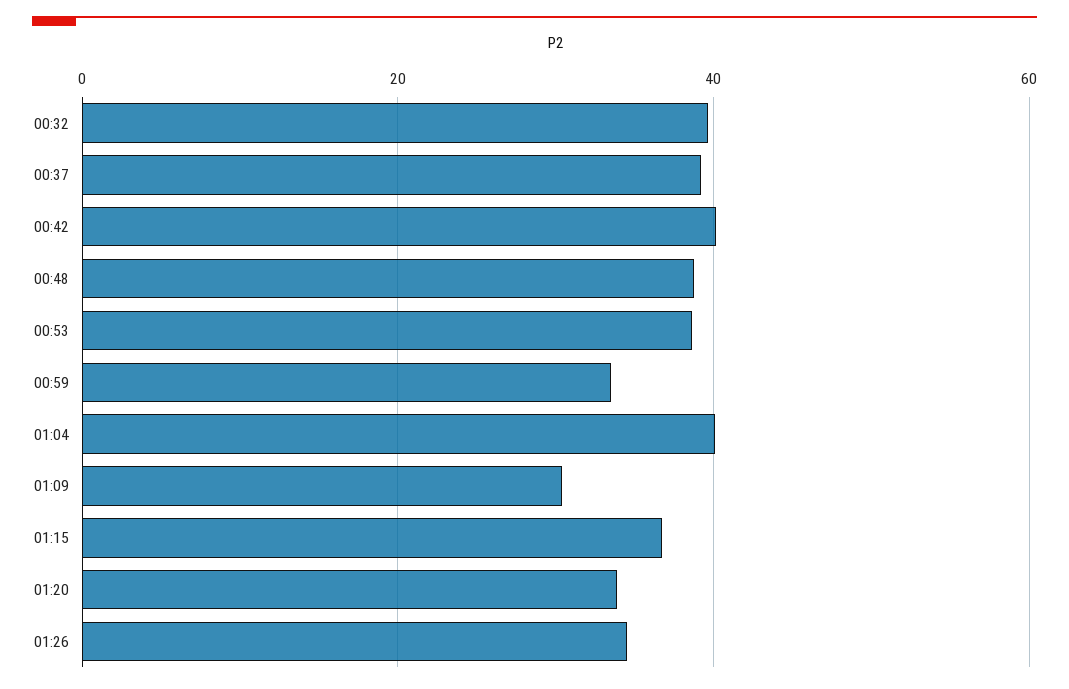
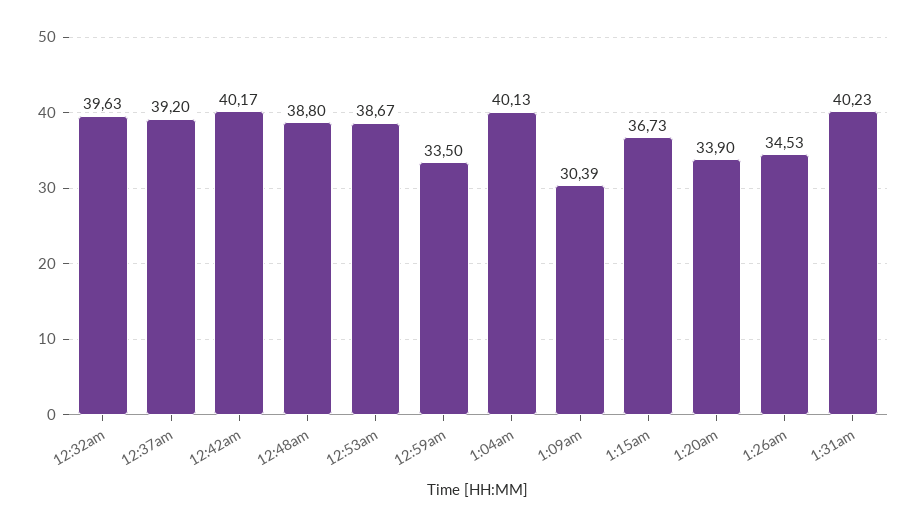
1:31am: none -> 40.23

